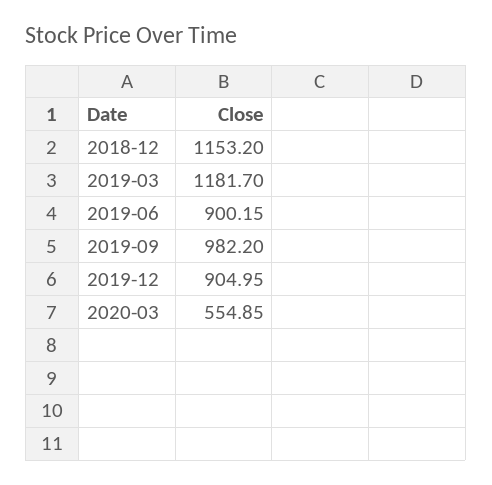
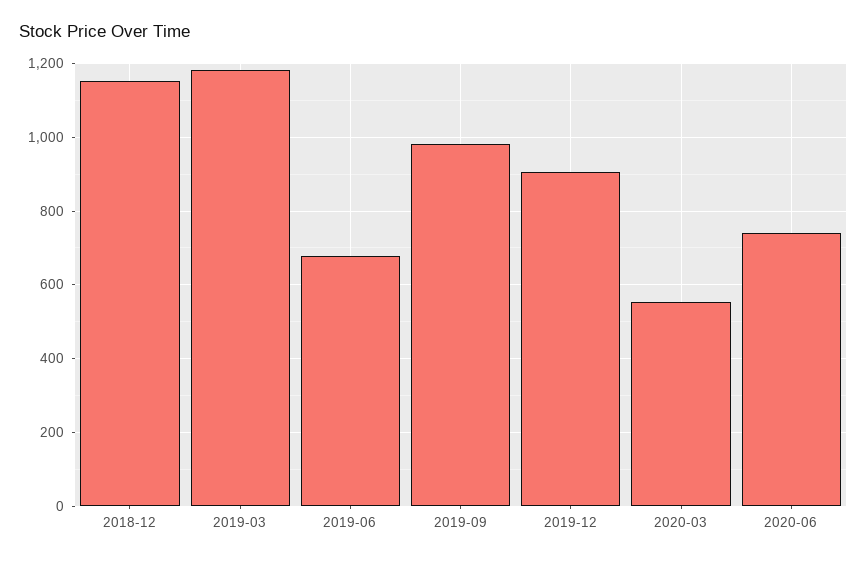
2019-06: 900.15 -> 680
2020-06: none -> 740

